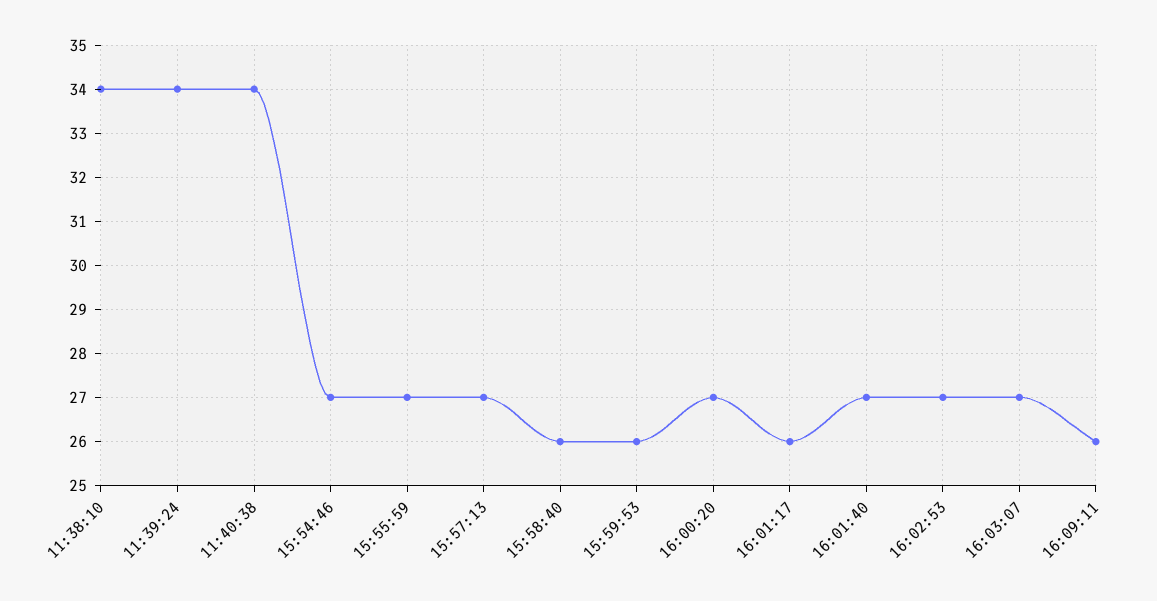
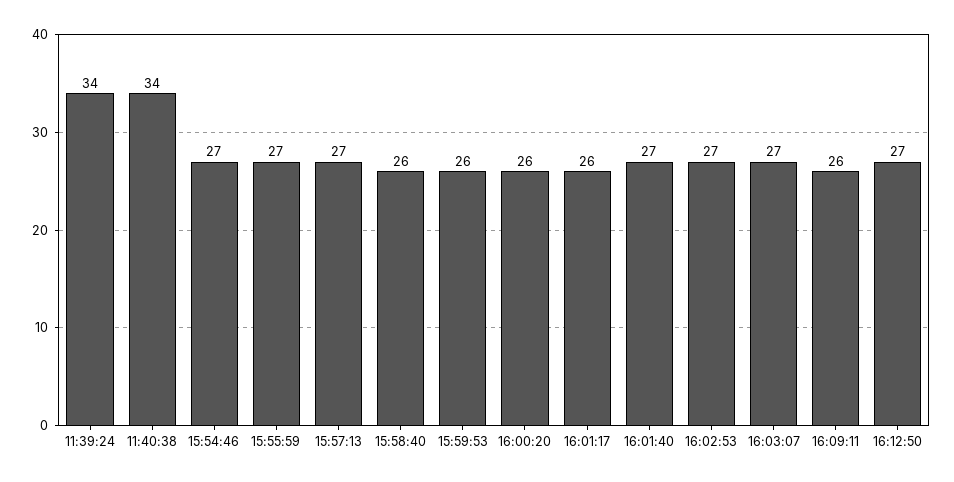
11:38:10: 34 -> none
16:00:20: 27 -> 26
16:12:50: none -> 27

